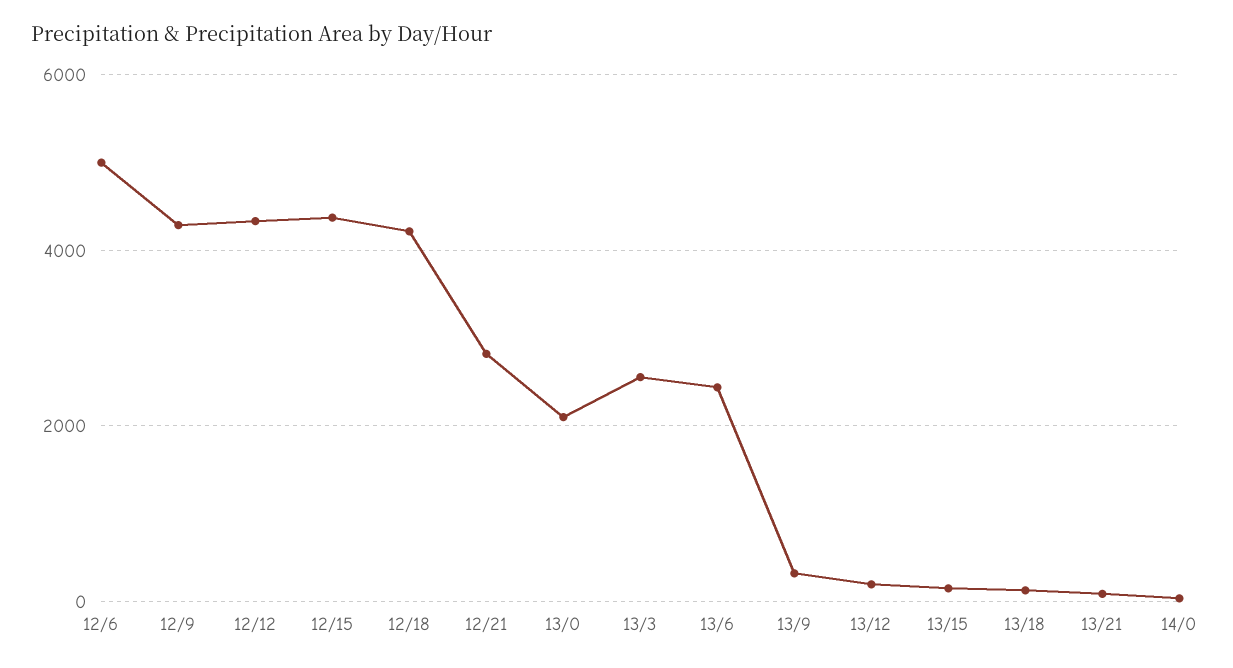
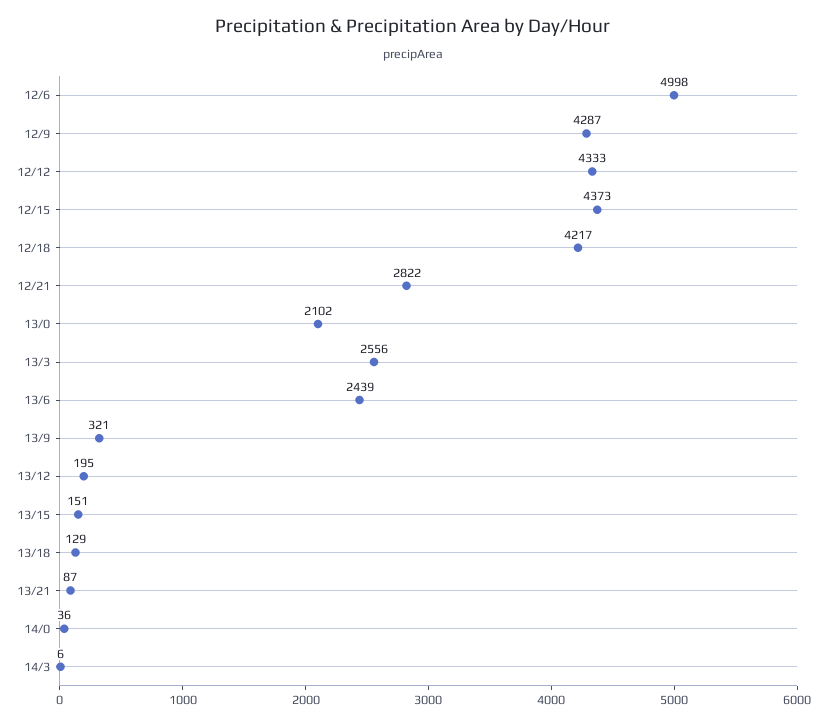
14/3: none -> 6

